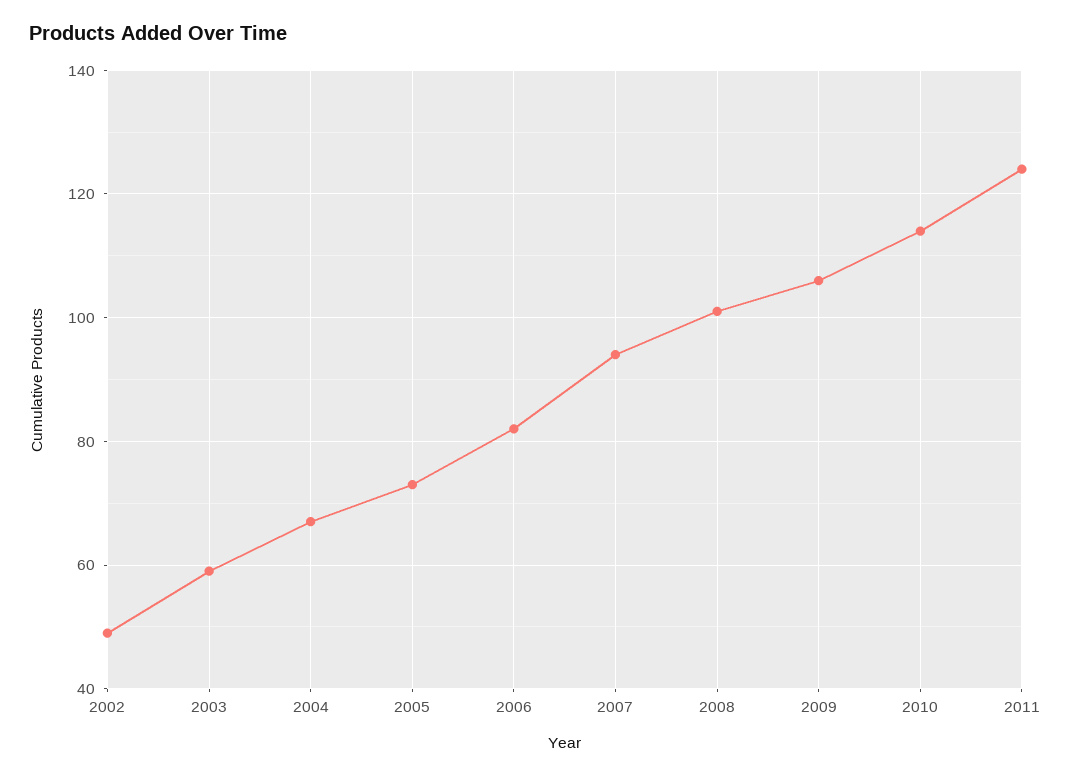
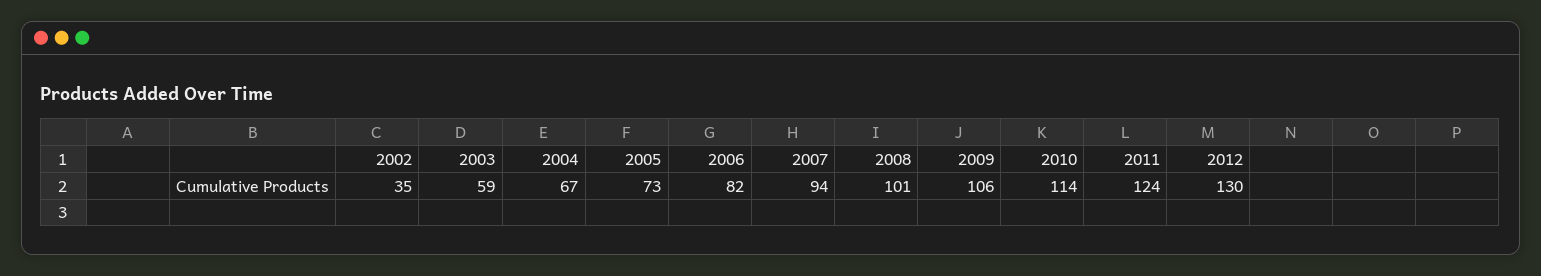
2002: 50 -> 35
2012: none -> 130

